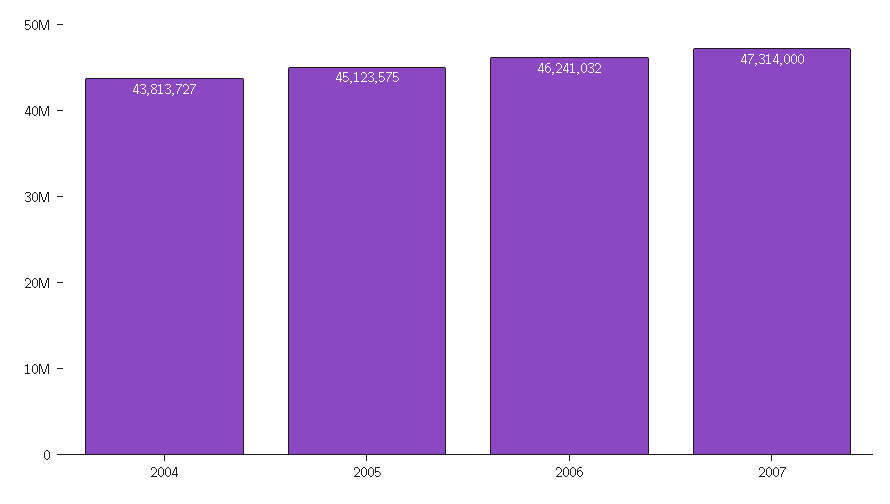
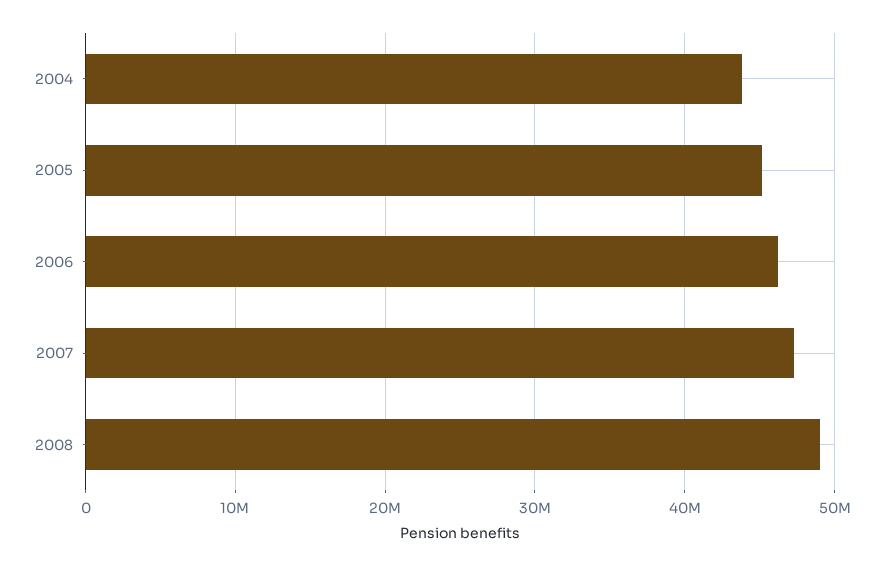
2008: none -> 49000000

